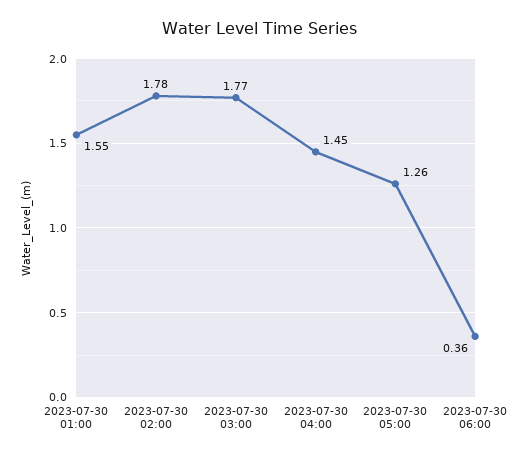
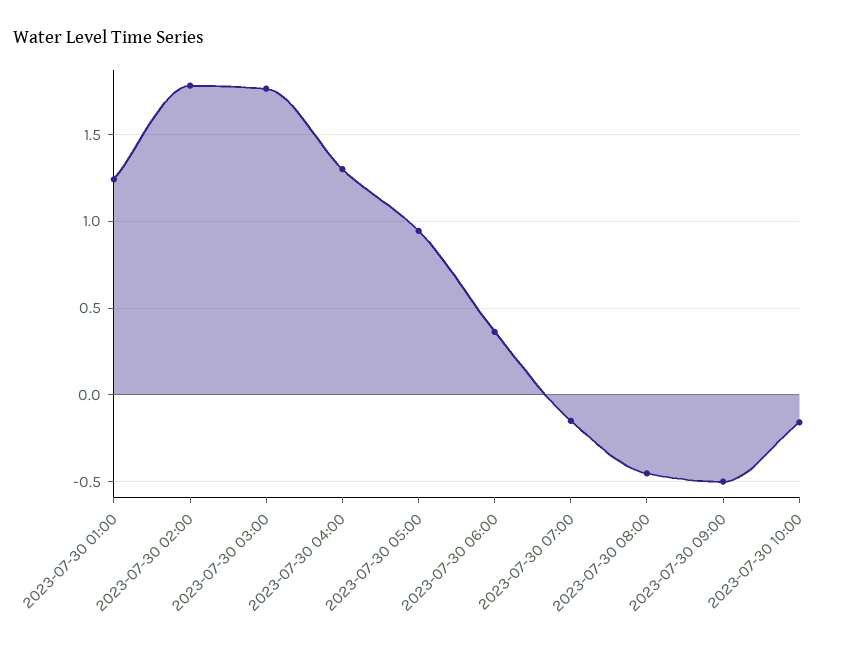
2023-07-30 01:00: 1.55 -> 1.25
2023-07-30 04:00: 1.45 -> 1.3
2023-07-30 05:00: 1.26 -> 0.95
2023-07-30 07:00: none -> -0.15
2023-07-30 08:00: none -> -0.45
2023-07-30 09:00: none -> -0.5
2023-07-30 10:00: none -> -0.15

